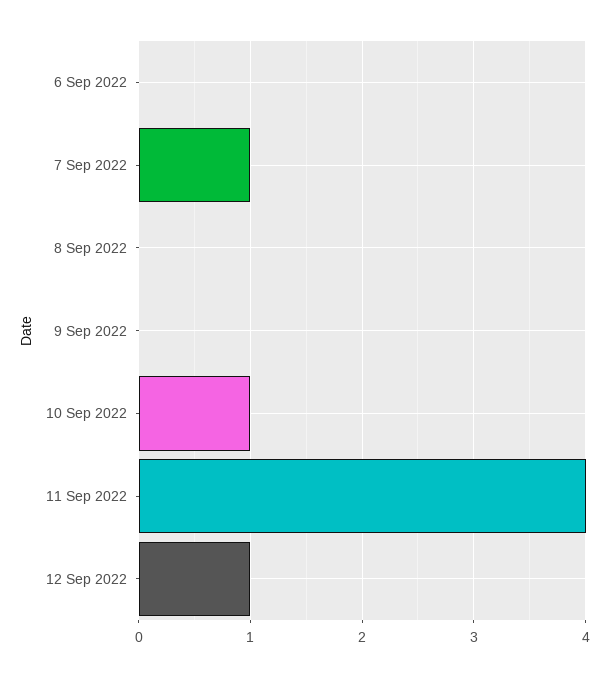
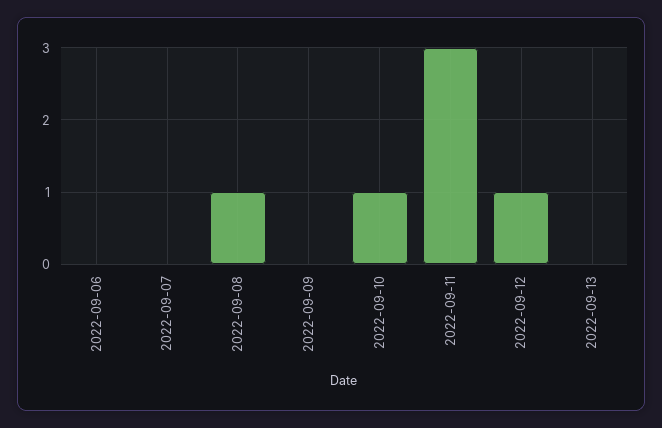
7 Sep 2022: 1 -> 0
8 Sep 2022: 0 -> 1
11 Sep 2022: 4 -> 3
2022-09-13: none -> 0

